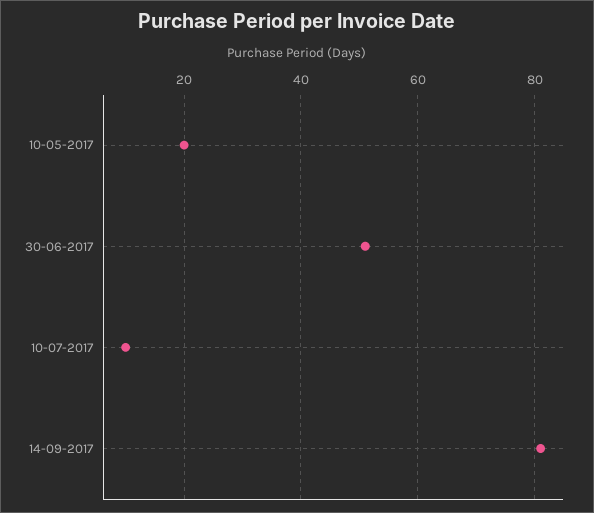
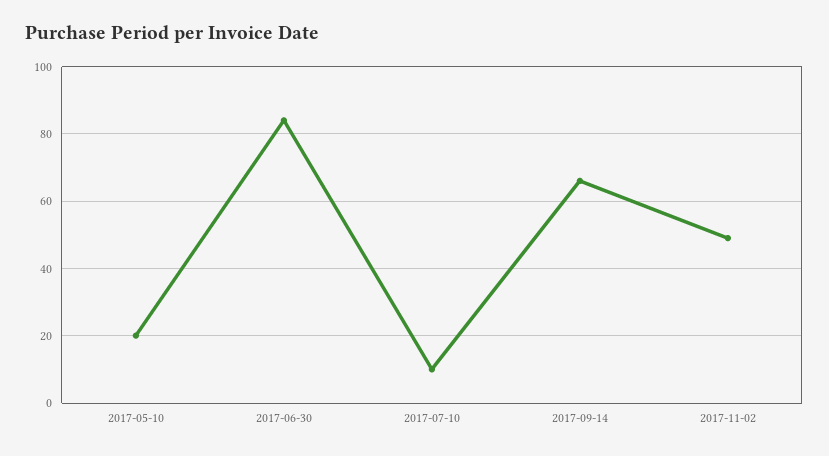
30-06-2017: 50 -> 85
14-09-2017: 80 -> 65
2017-11-02: none -> 50

